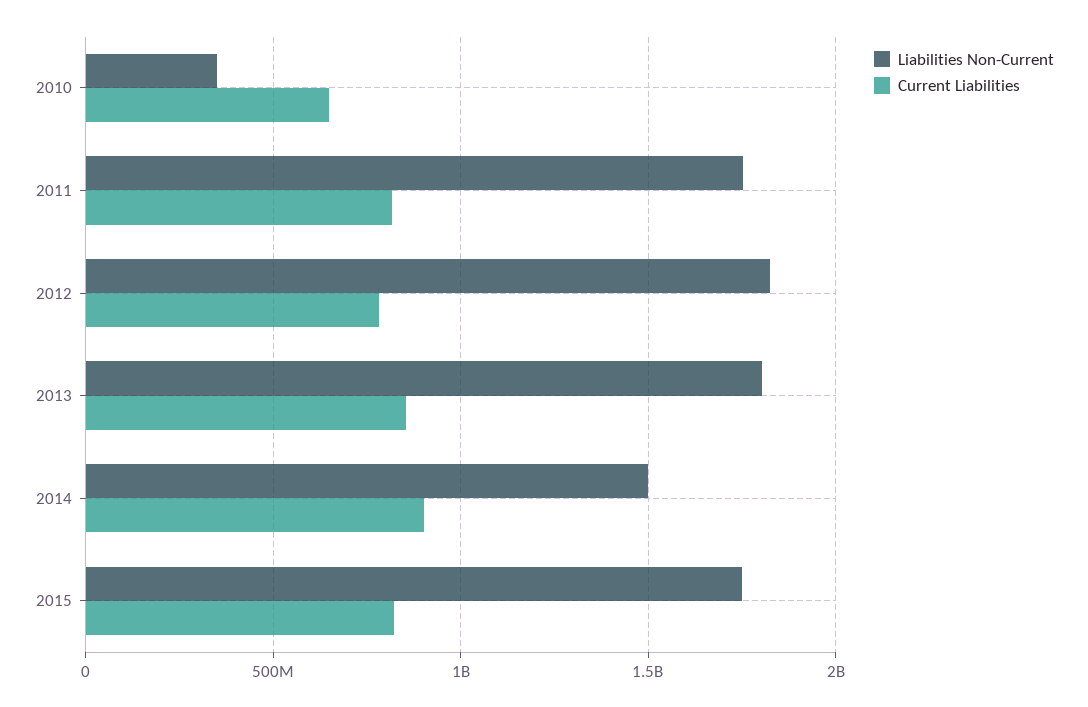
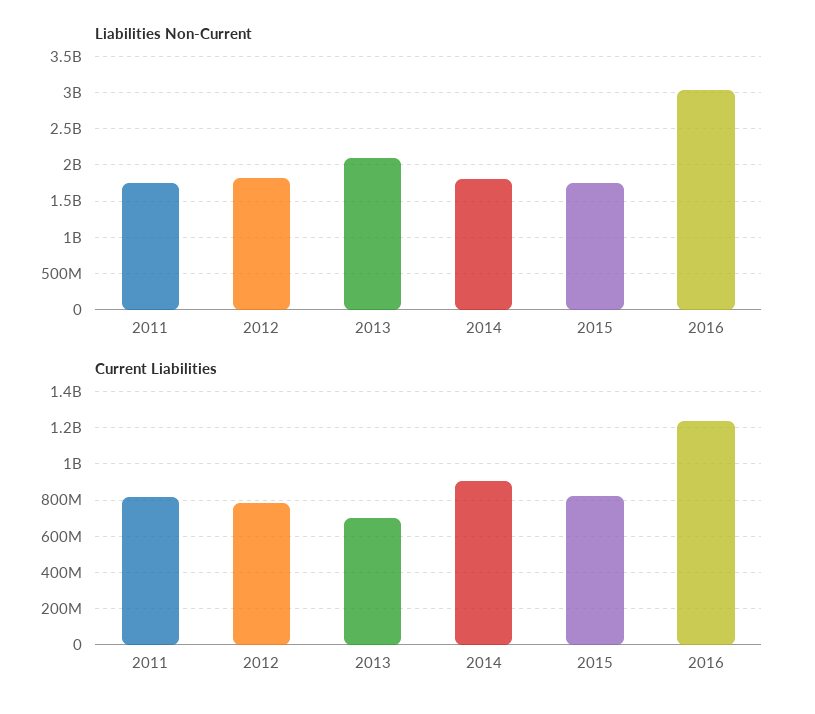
Liabilities Non-Current, 2010: 350000000 -> none
Current Liabilities, 2010: 650000000 -> none
Liabilities Non-Current, 2013: 1800000000 -> 2100000000
Current Liabilities, 2013: 850000000 -> 700000000
Liabilities Non-Current, 2014: 1500000000 -> 1800000000
Liabilities Non-Current, 2016: none -> 3000000000
Current Liabilities, 2016: none -> 1250000000

